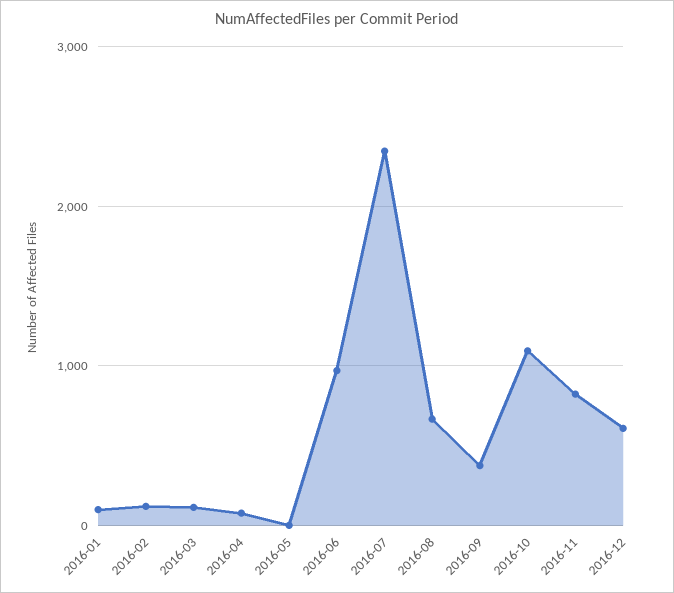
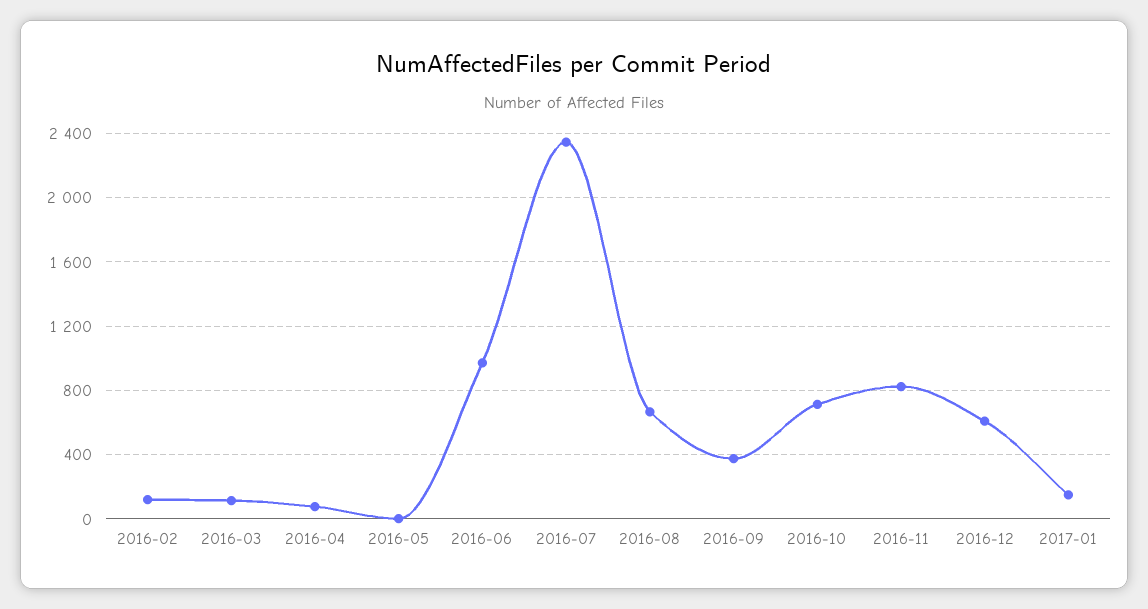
2016-01: 100 -> none
2016-10: 1100 -> 700
2017-01: none -> 150

